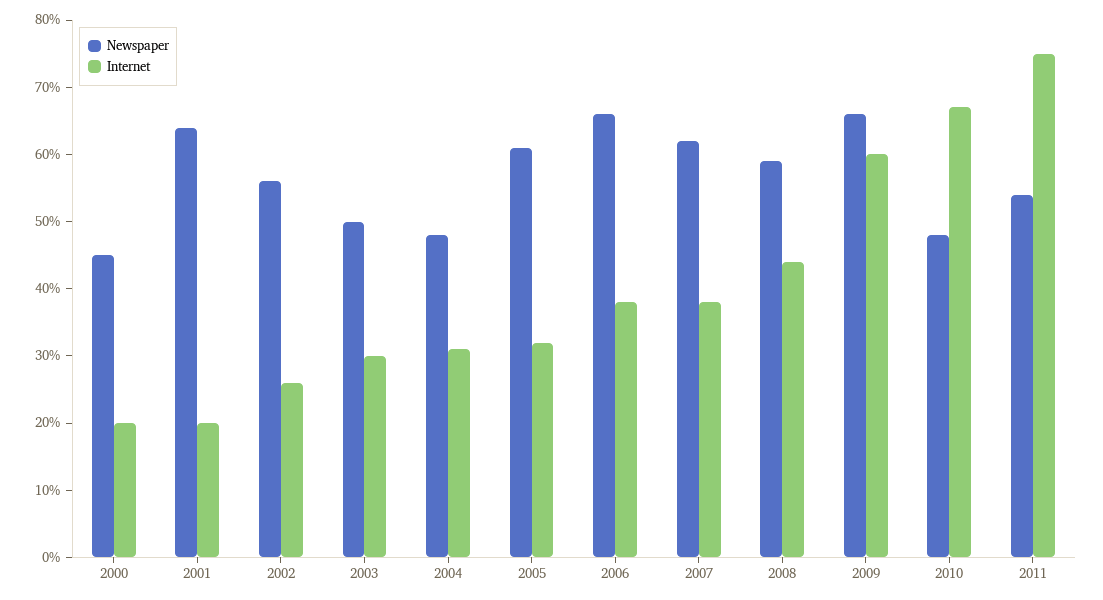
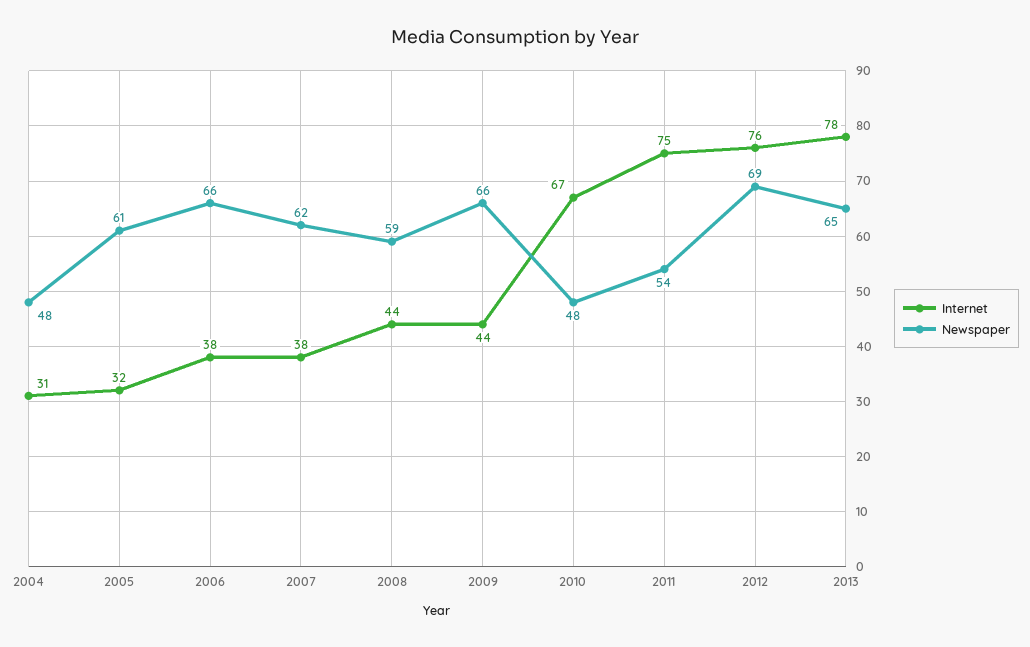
Newspaper, 2000: 45 -> none
Internet, 2000: 20 -> none
Newspaper, 2001: 65 -> none
Internet, 2001: 20 -> none
Newspaper, 2002: 55 -> none
Internet, 2002: 25 -> none
Newspaper, 2003: 50 -> none
Internet, 2003: 30 -> none
Internet, 2009: 60 -> 44
Internet, 2012: none -> 76
Newspaper, 2012: none -> 69
Internet, 2013: none -> 78
Newspaper, 2013: none -> 65

